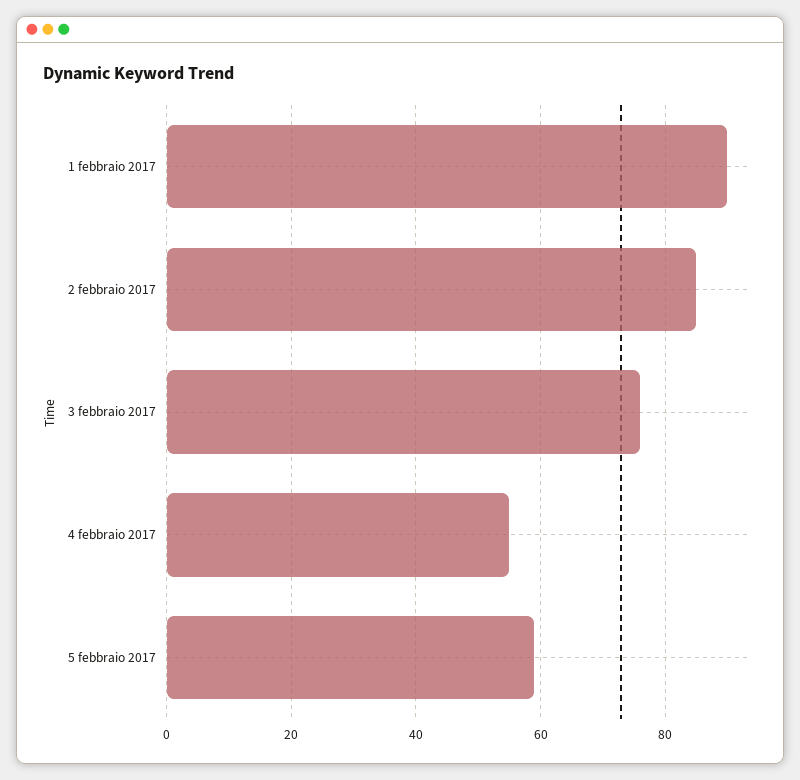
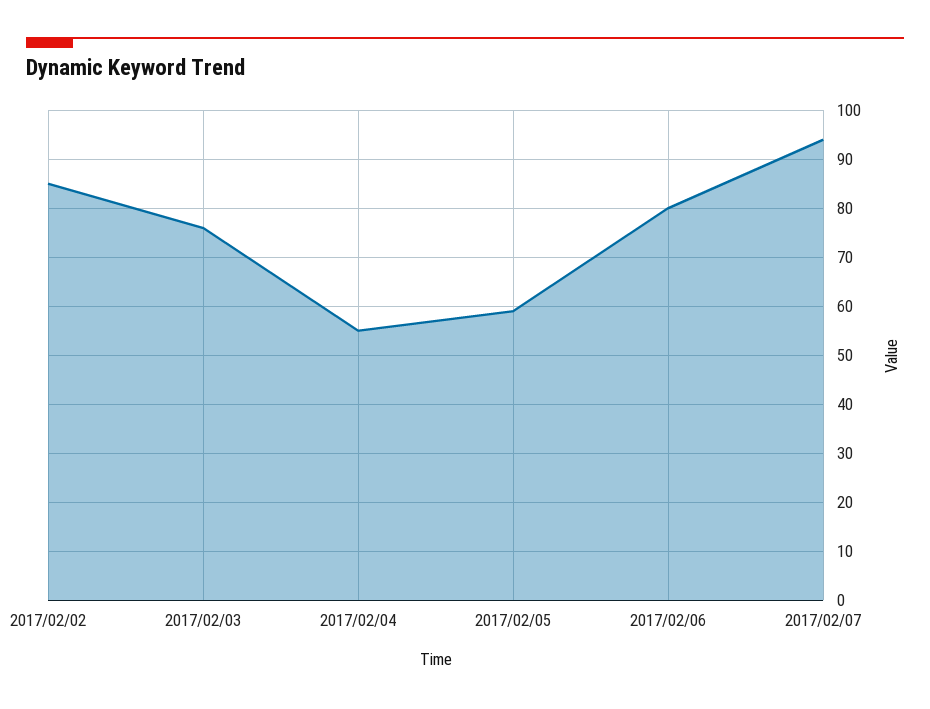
1 febbraio 2017: 90 -> none
2017/02/06: none -> 80
2017/02/07: none -> 95

